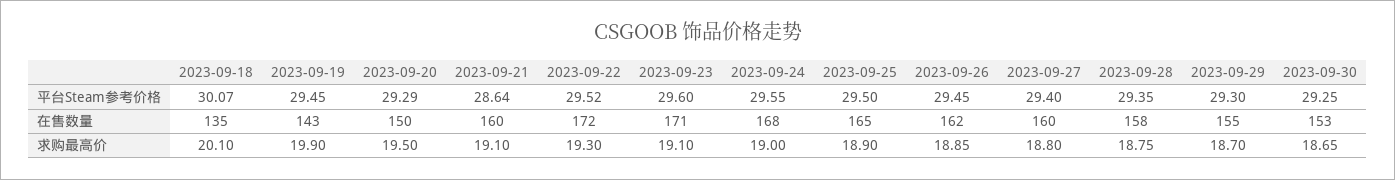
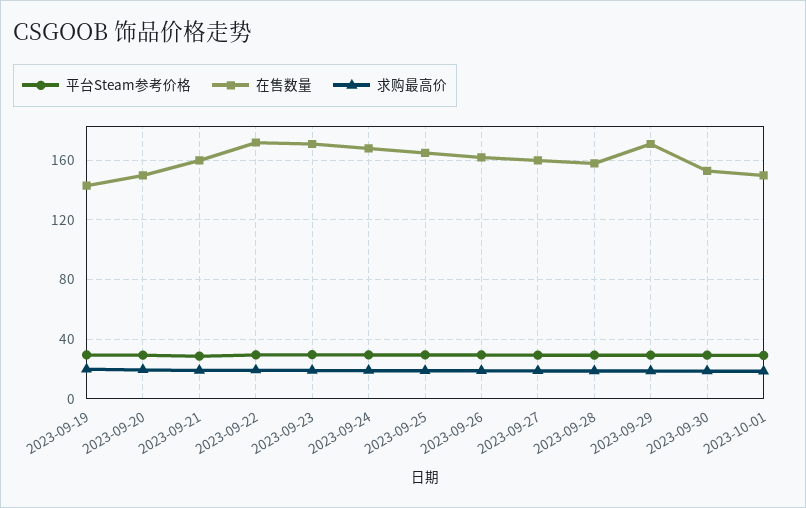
平台Steam参考价格, 2023-09-18: 30.07 -> none
在售数量, 2023-09-18: 135 -> none
在售数量, 2023-09-29: 155 -> 170
求购最高价, 2023-09-18: 20.1 -> none
平台Steam参考价格, 2023-10-01: none -> 30
在售数量, 2023-10-01: none -> 150
求购最高价, 2023-10-01: none -> 20

